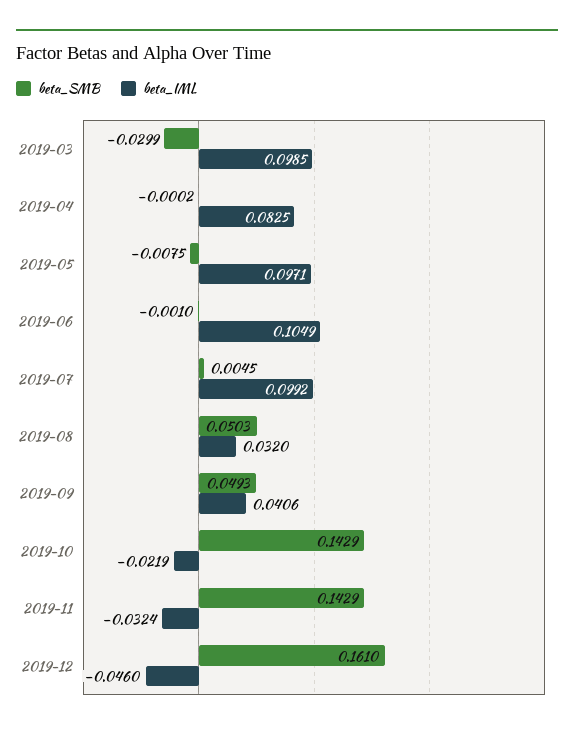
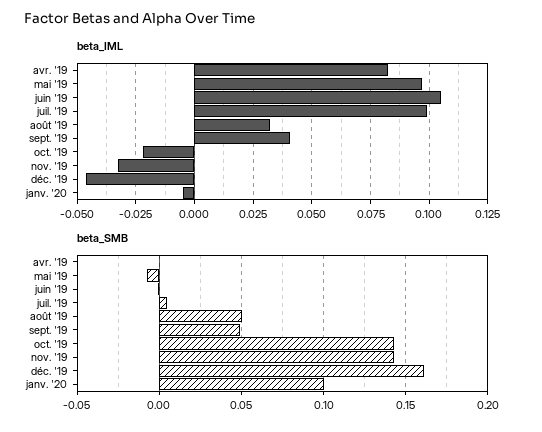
beta_SMB, 2019-03: -0.0299 -> none
beta_IML, 2019-03: 0.0985 -> none
beta_IML, janv. '20: none -> -0.005
beta_SMB, janv. '20: none -> 0.1

